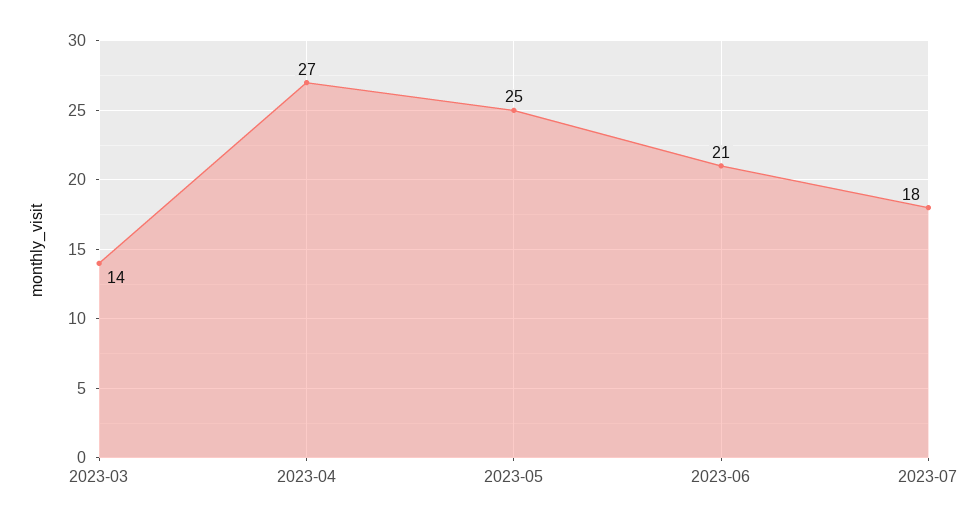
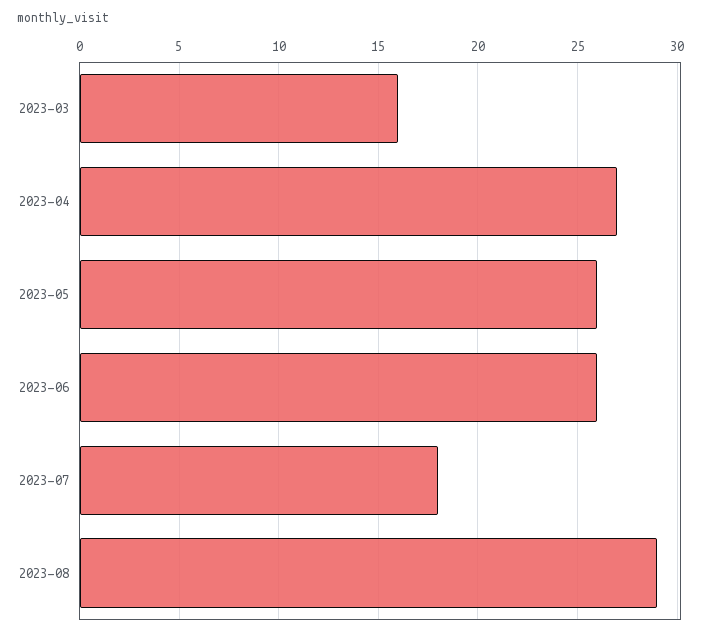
2023-03: 14 -> 16
2023-05: 25 -> 26
2023-06: 21 -> 26
2023-08: none -> 29

